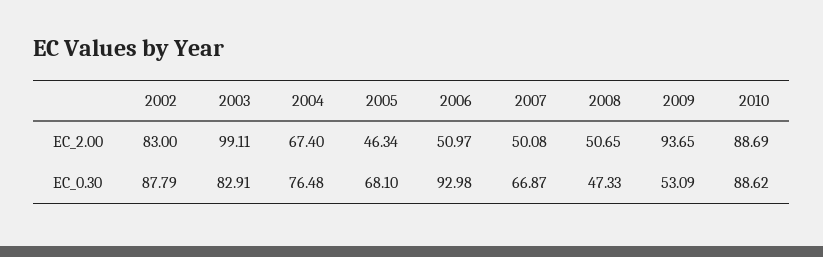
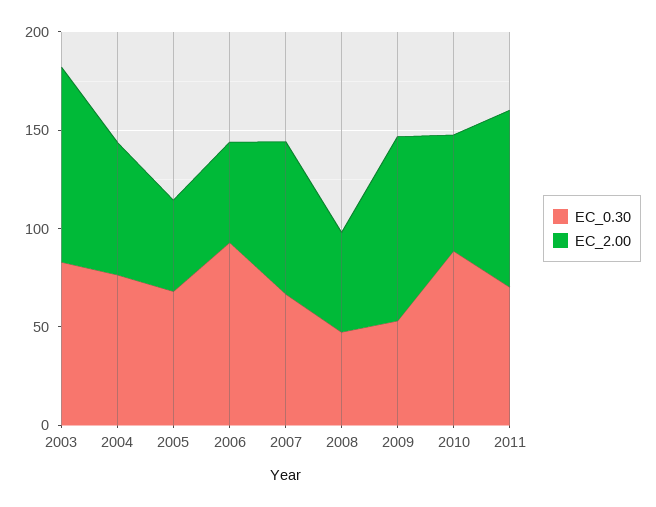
EC_2.00, 2002: 83 -> none
EC_2.00, 2007: 50.08 -> 80
EC_2.00, 2010: 88.69 -> 60
EC_0.30, 2002: 87.79 -> none
EC_0.30, 2011: none -> 70
EC_2.00, 2011: none -> 90

